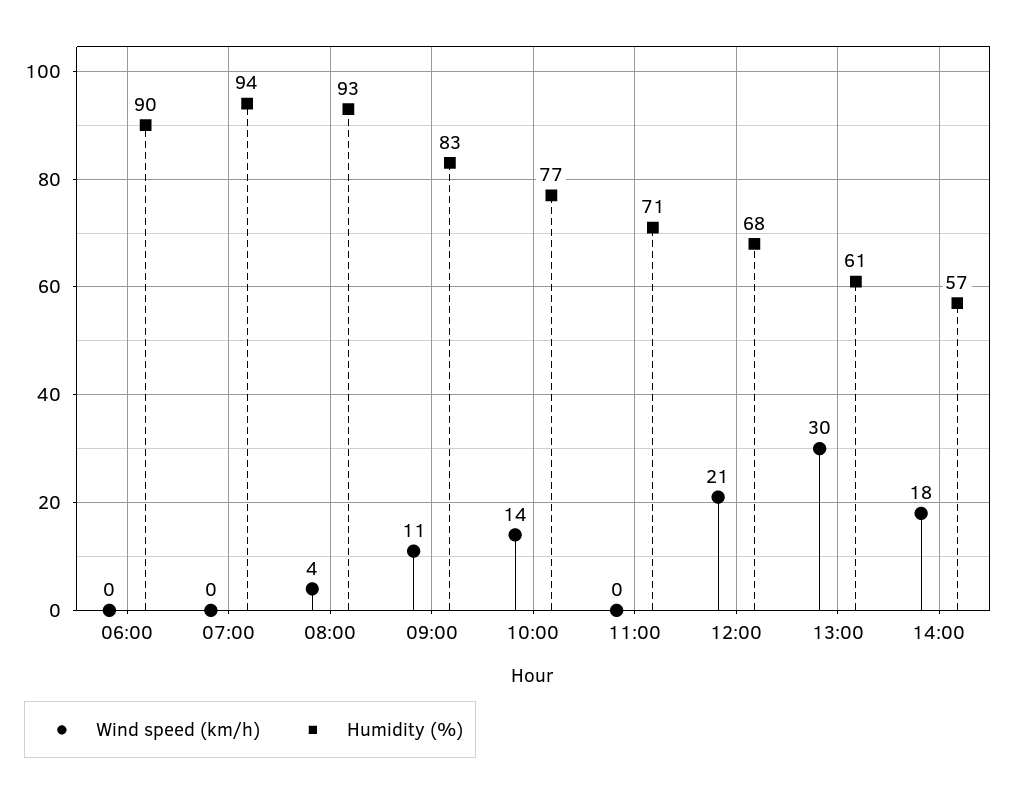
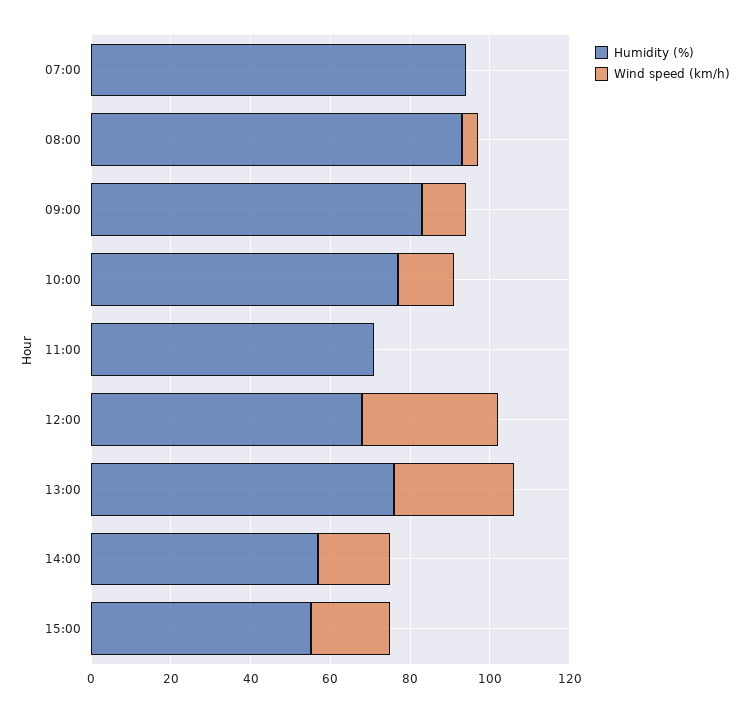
Wind speed (km/h), 06:00: 0 -> none
Humidity (%), 06:00: 90 -> none
Wind speed (km/h), 12:00: 21 -> 35
Humidity (%), 13:00: 61 -> 75
Humidity (%), 15:00: none -> 55
Wind speed (km/h), 15:00: none -> 20

